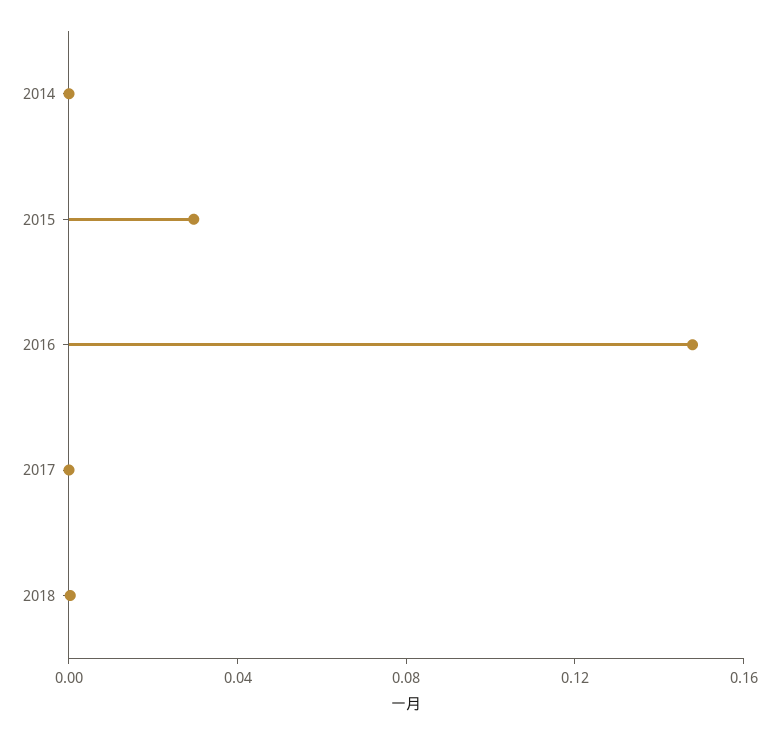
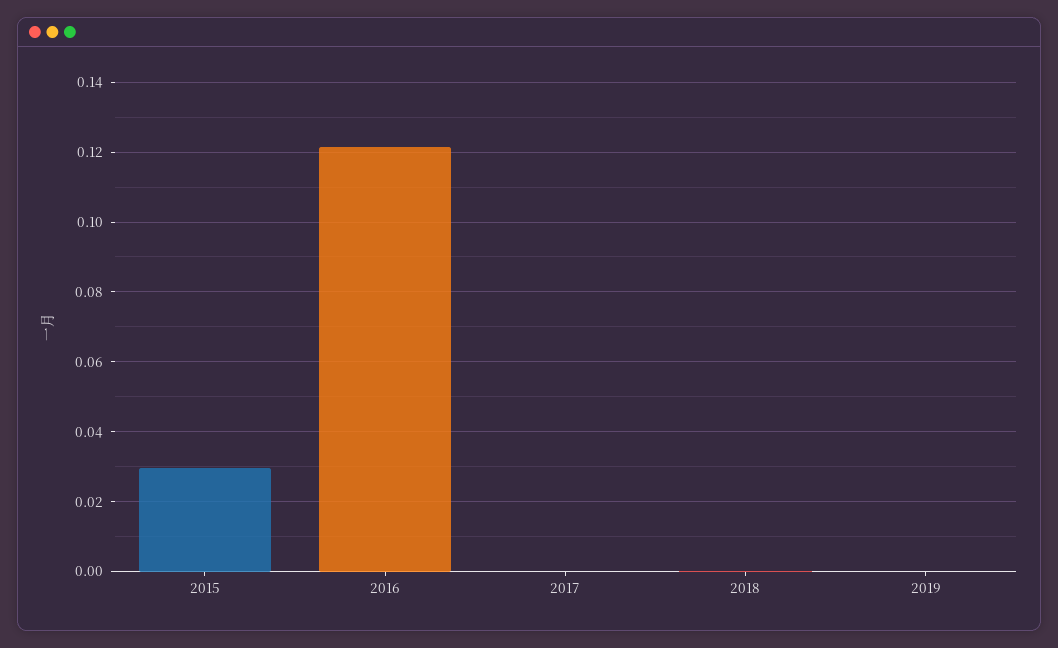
2014: 0 -> none
2016: 0.15 -> 0.122
2019: none -> 0

